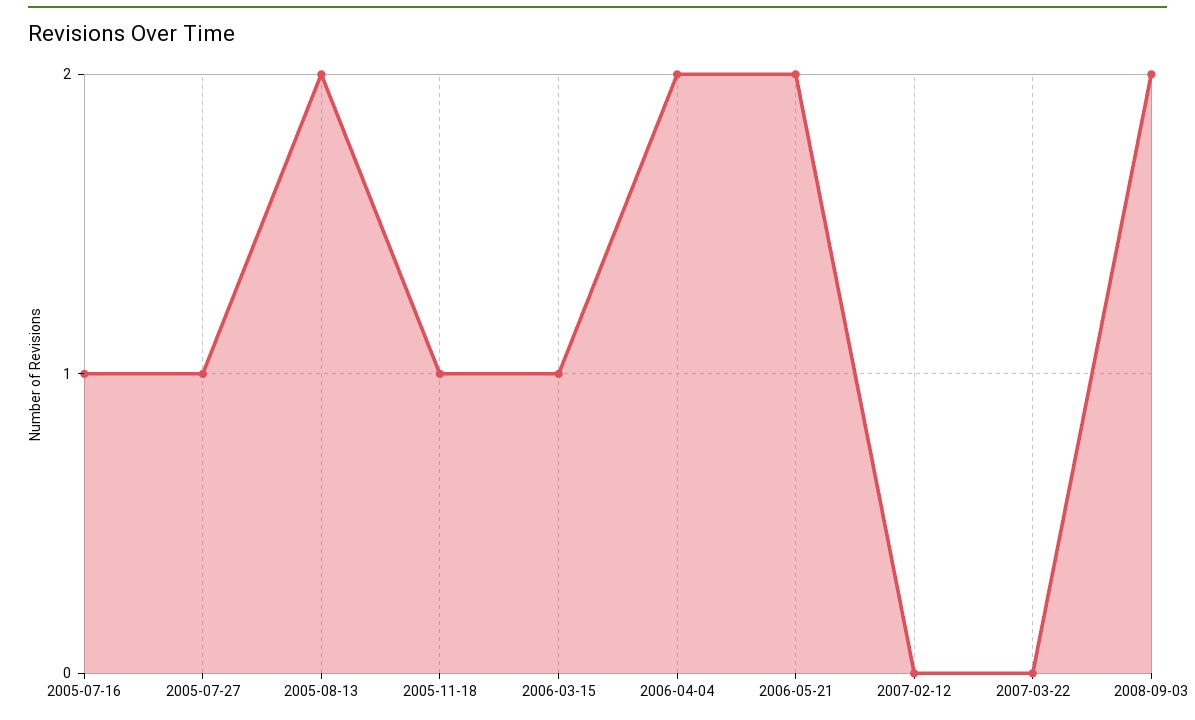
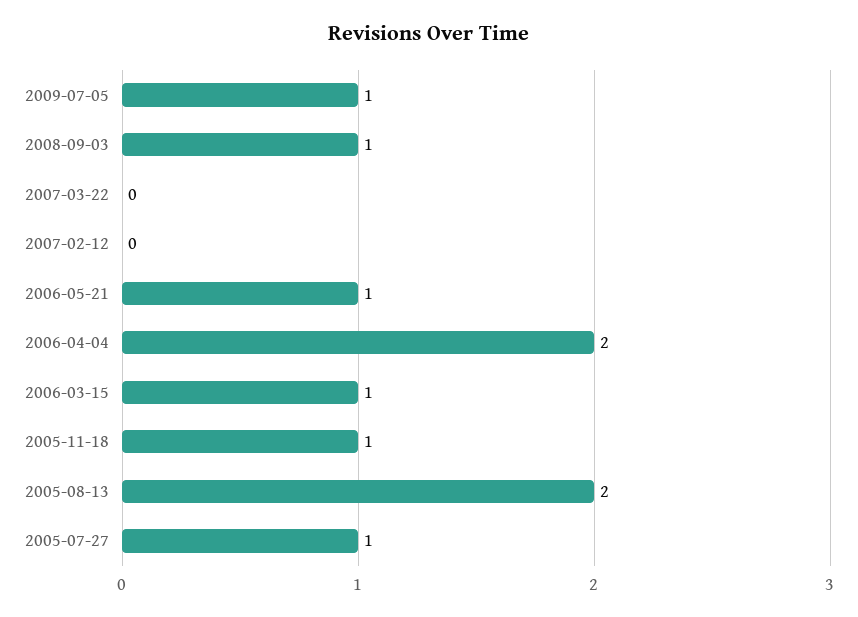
2005-07-16: 1 -> none
2006-05-21: 2 -> 1
2008-09-03: 2 -> 1
2009-07-05: none -> 1

